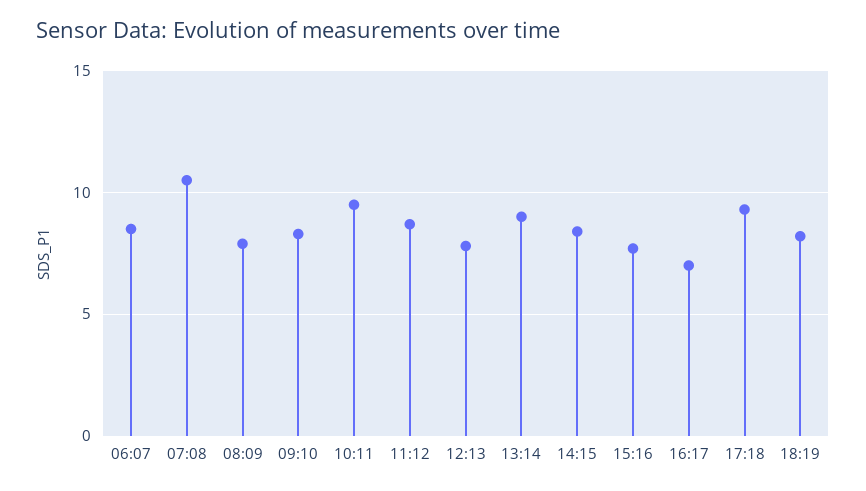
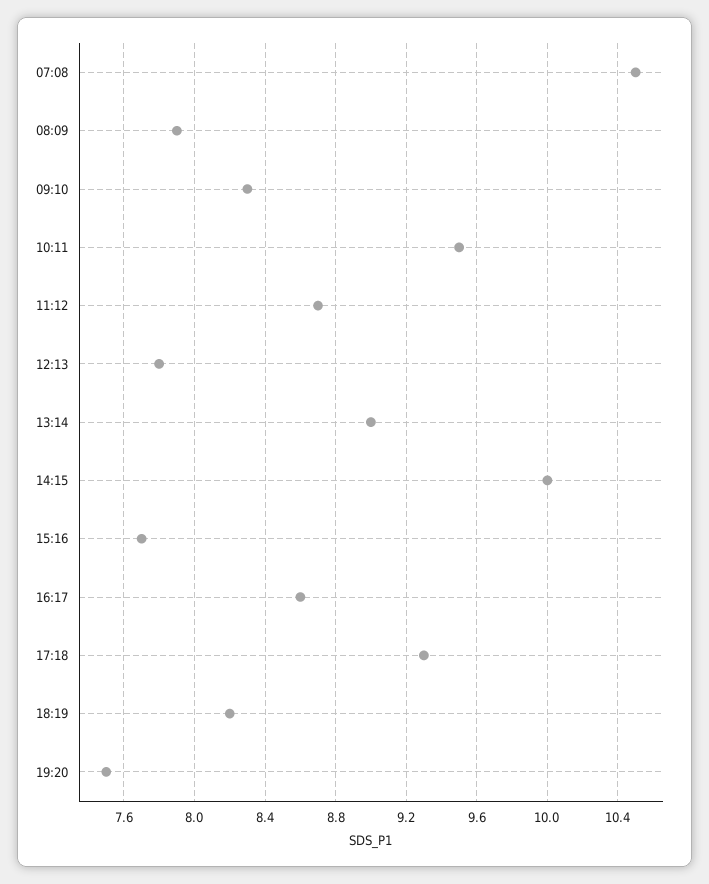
06:07: 8.5 -> none
14:15: 8.5 -> 10
16:17: 7 -> 8.6
19:20: none -> 7.5

